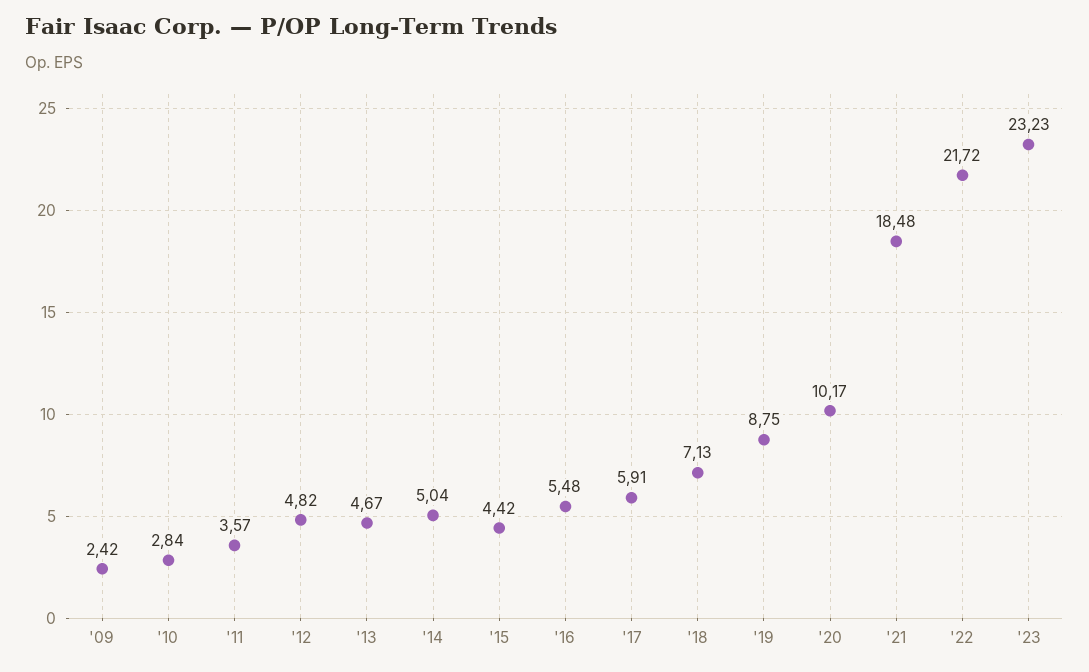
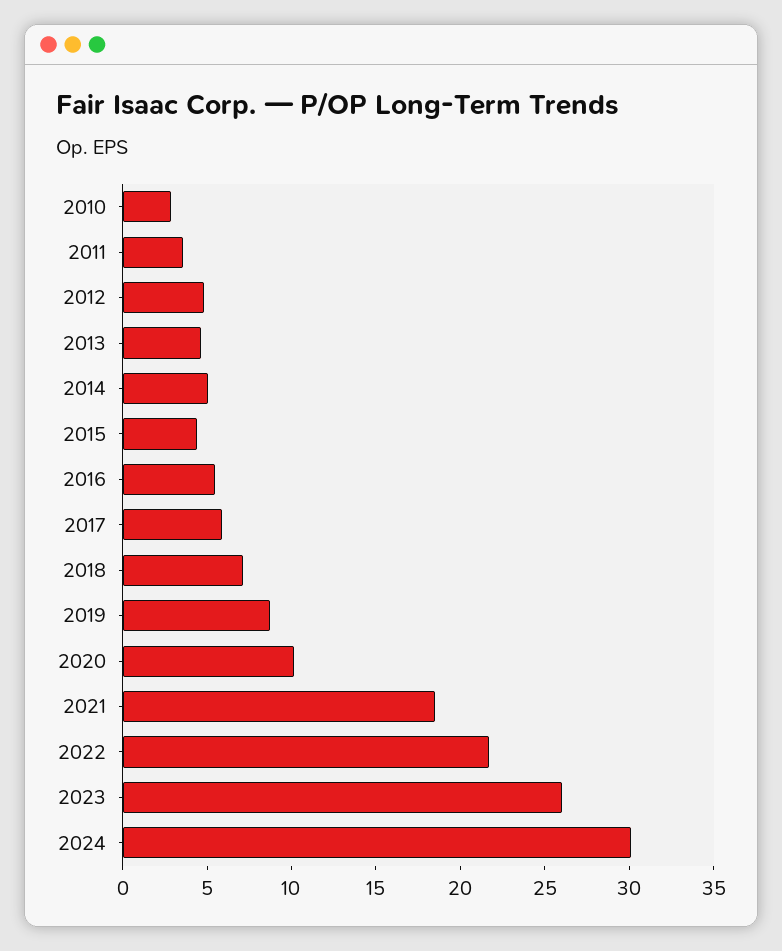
'09: 2.42 -> none
'23: 23.23 -> 26
2024: none -> 30

